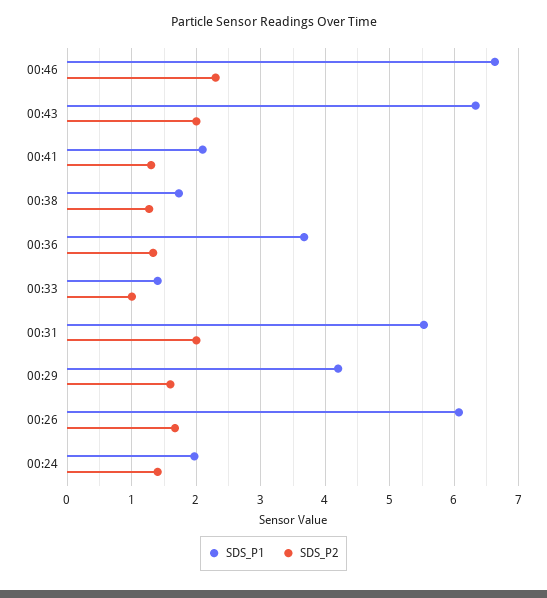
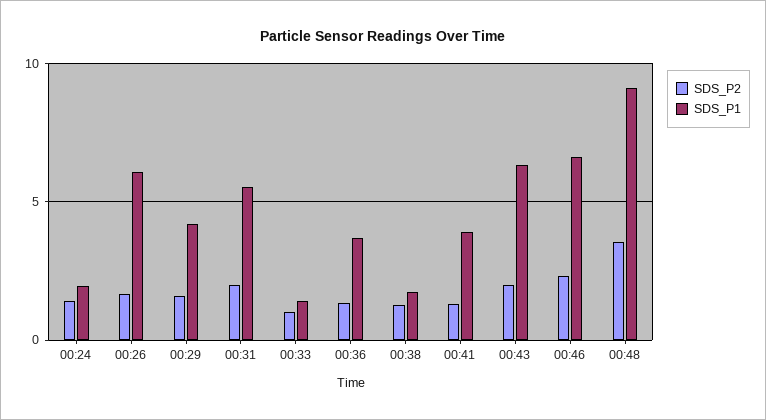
SDS_P1, 00:41: 2.1 -> 4
SDS_P2, 00:48: none -> 3.5
SDS_P1, 00:48: none -> 9

